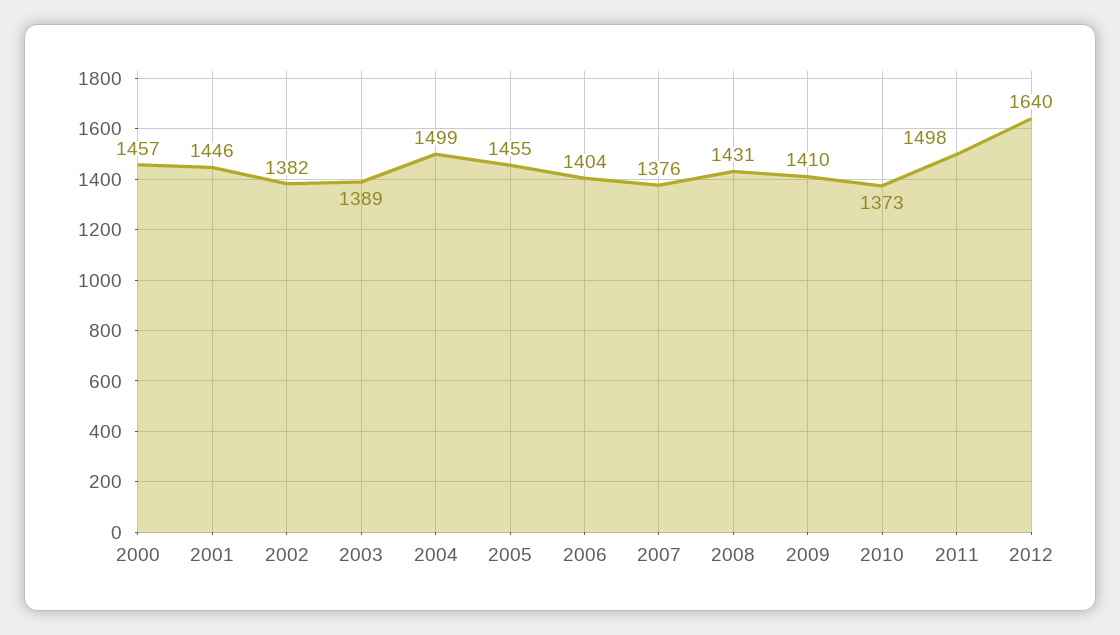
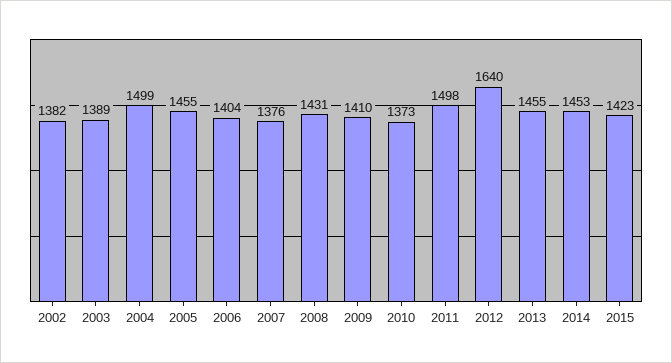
2000: 1457 -> none
2001: 1446 -> none
2013: none -> 1455
2014: none -> 1453
2015: none -> 1423

